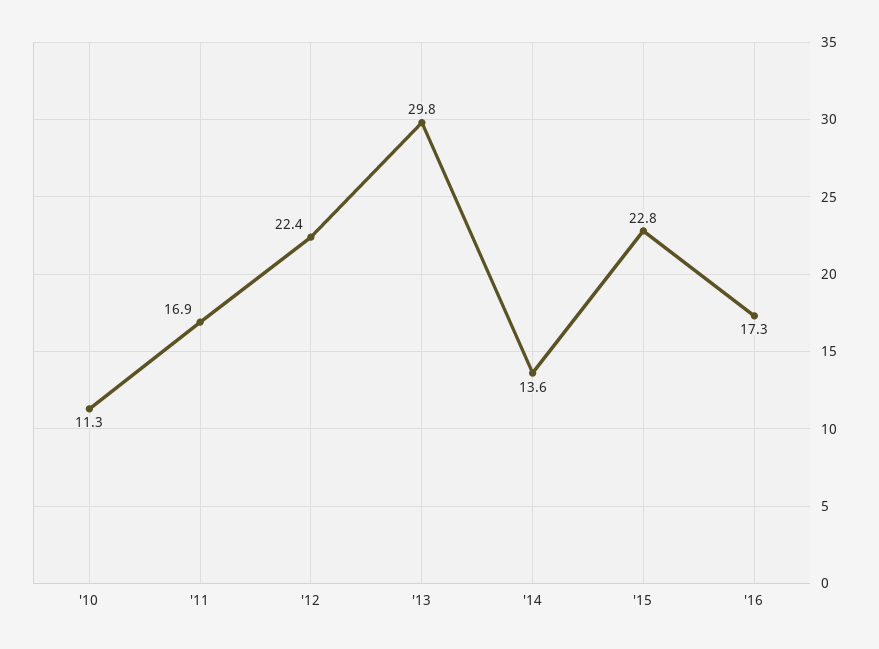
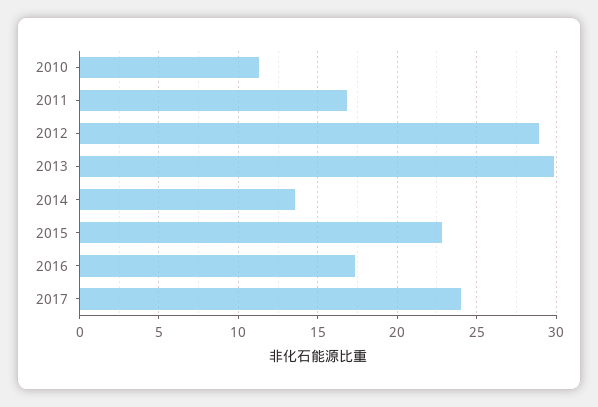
'12: 22.4 -> 29
2017: none -> 24

